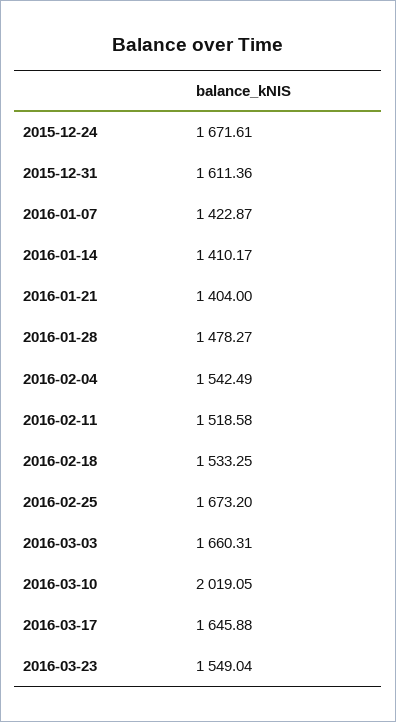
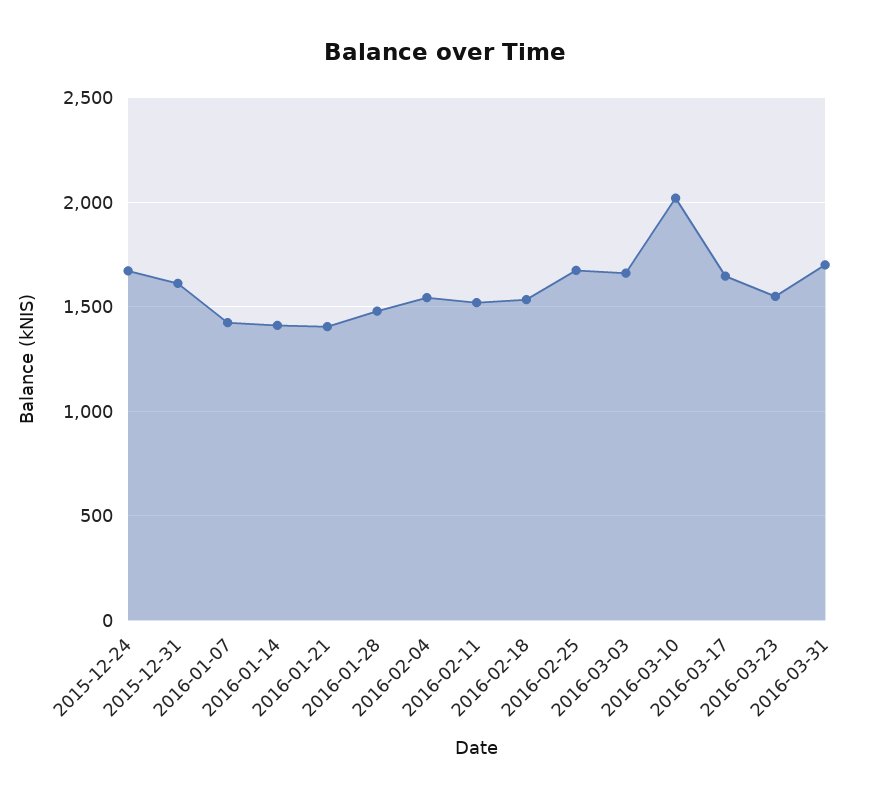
2016-03-31: none -> 1700

